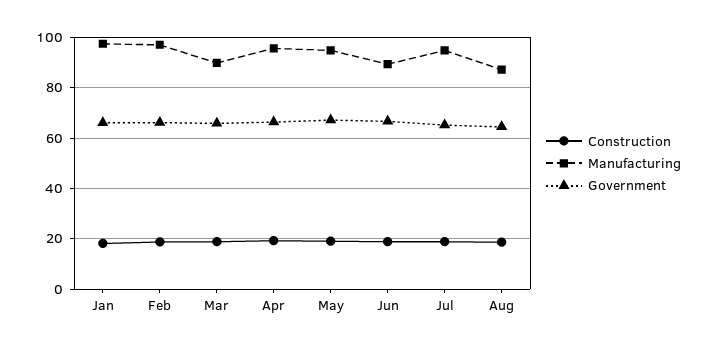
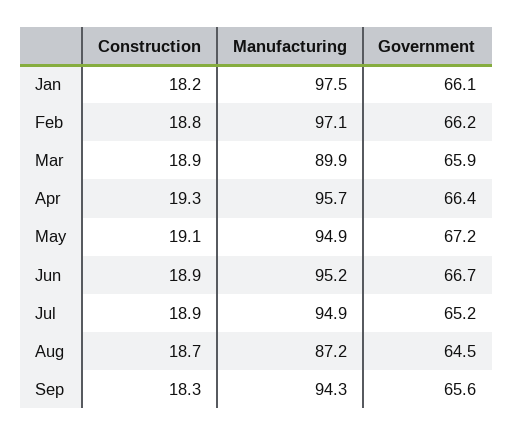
Manufacturing, Jun: 90 -> 95.2
Construction, Sep: none -> 18.3
Manufacturing, Sep: none -> 94.3
Government, Sep: none -> 65.6

